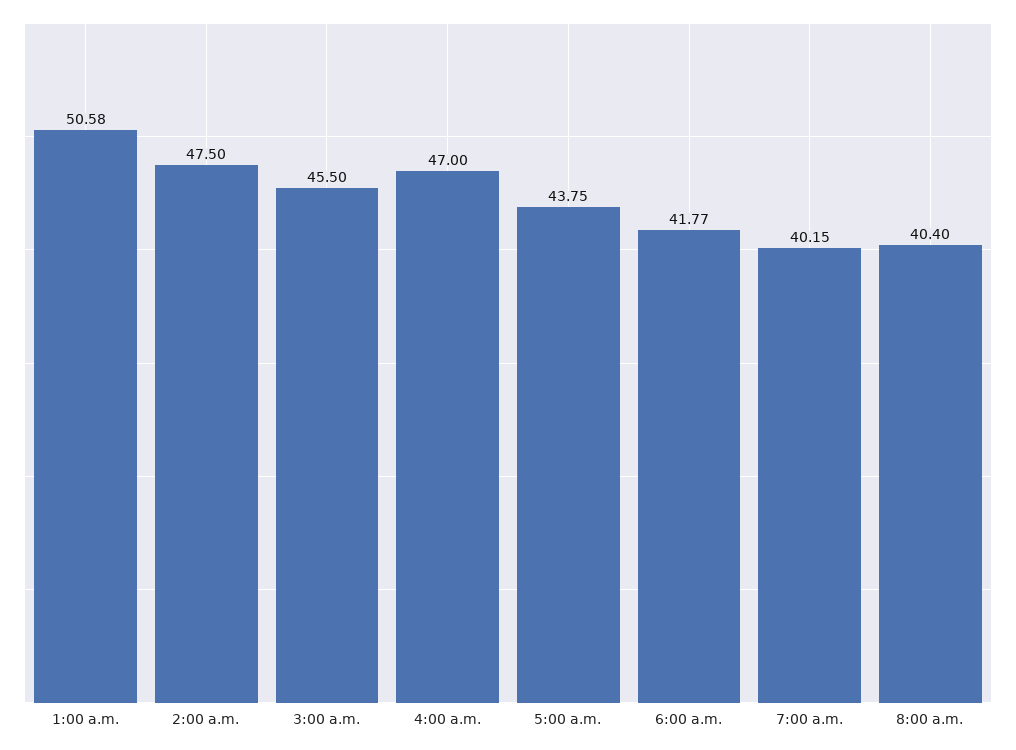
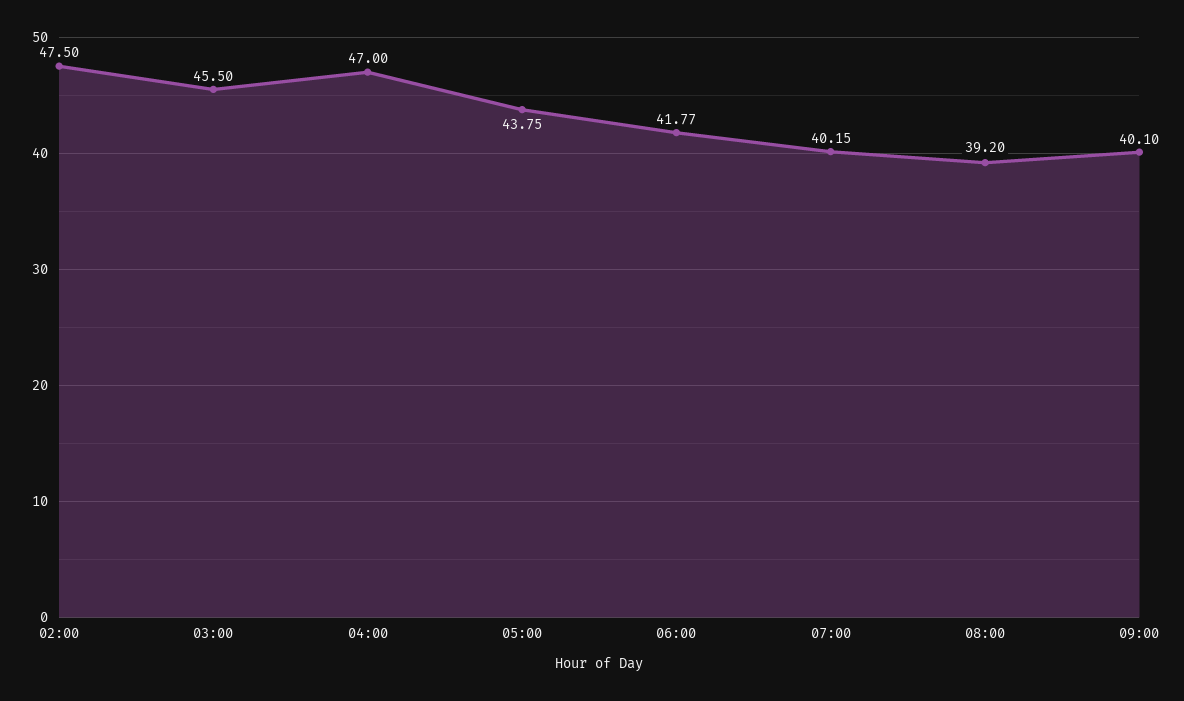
1:00 a.m.: 50.58 -> none
8:00 a.m.: 40.4 -> 39.2
09:00: none -> 40.1

